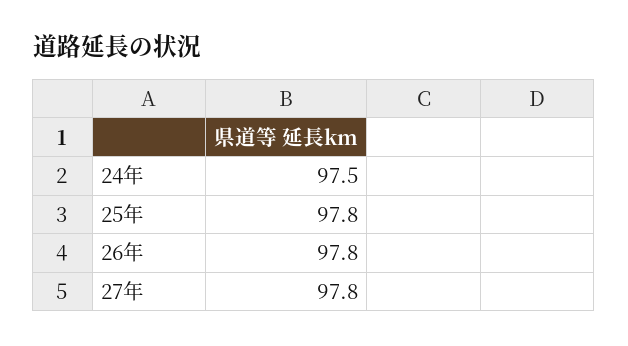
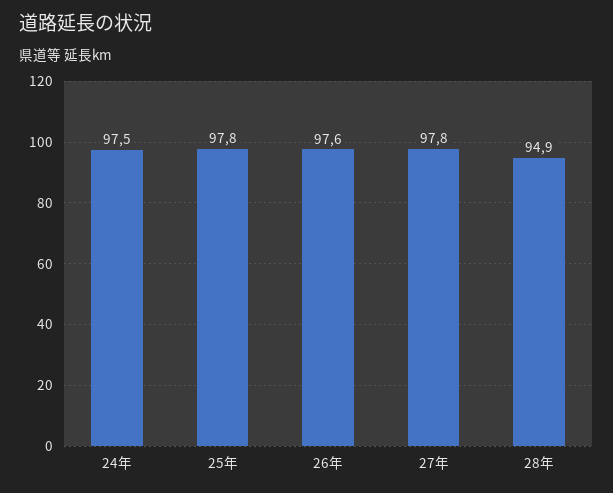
26年: 97.8 -> 97.6
28年: none -> 94.9

